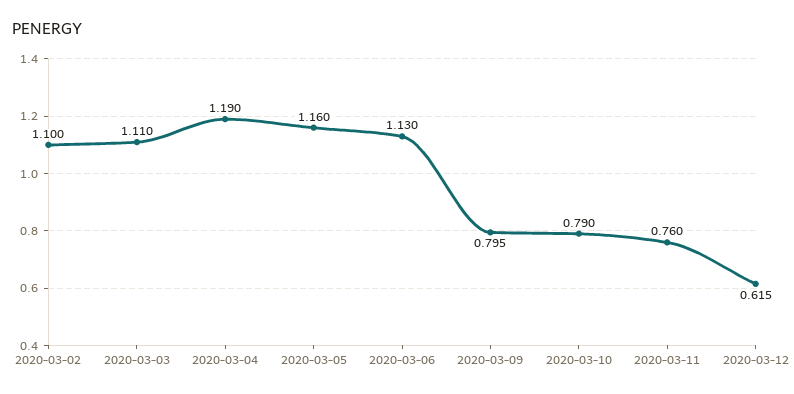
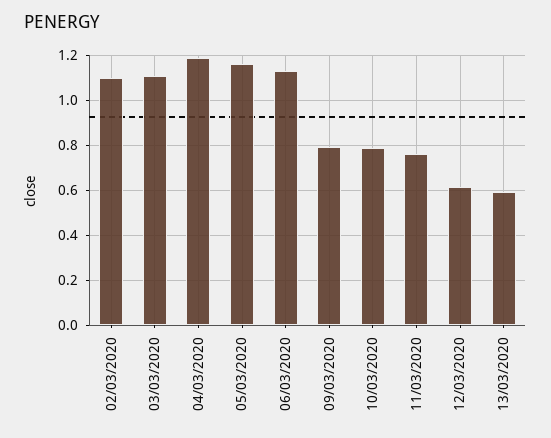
13/03/2020: none -> 0.6

